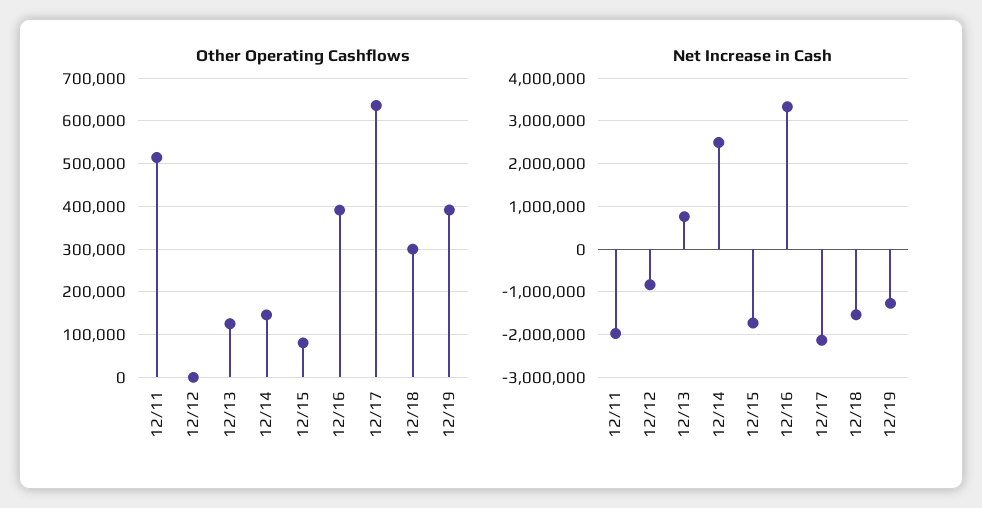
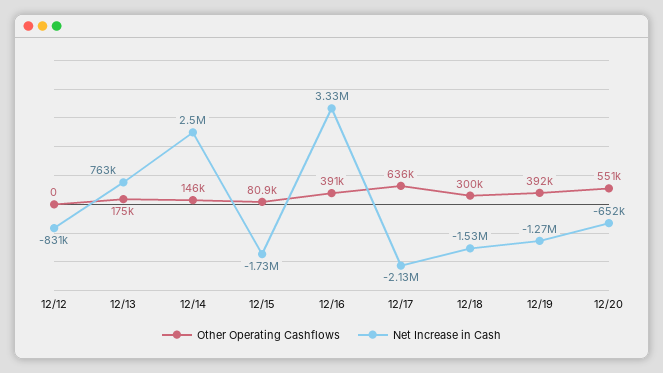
Other Operating Cashflows, 12/11: 520000 -> none
Other Operating Cashflows, 12/13: 120000 -> 175000
Net Increase in Cash, 12/11: -2000000 -> none
Other Operating Cashflows, 12/20: none -> 551000
Net Increase in Cash, 12/20: none -> -652000

